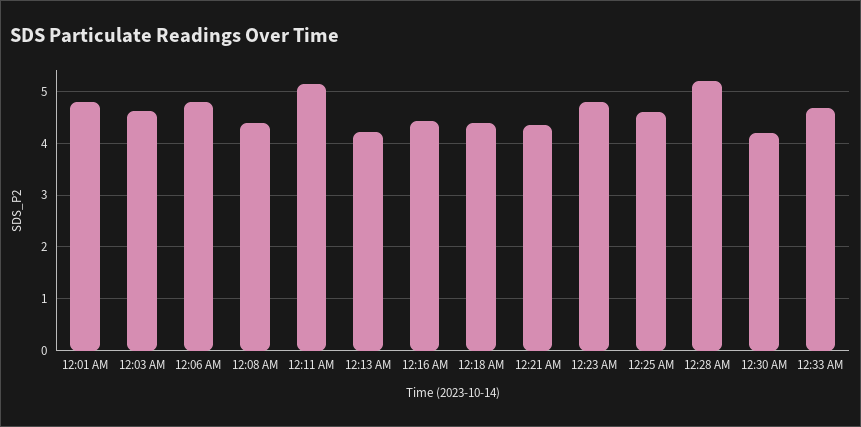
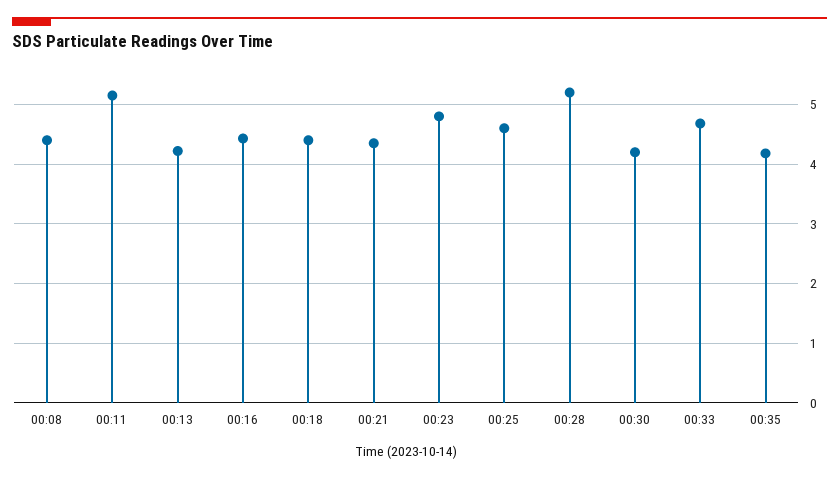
12:01 AM: 4.8 -> none
12:03 AM: 4.6 -> none
12:06 AM: 4.8 -> none
00:35: none -> 4.2

